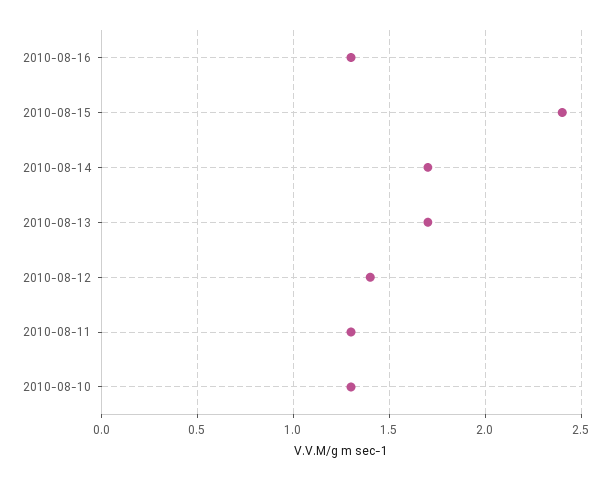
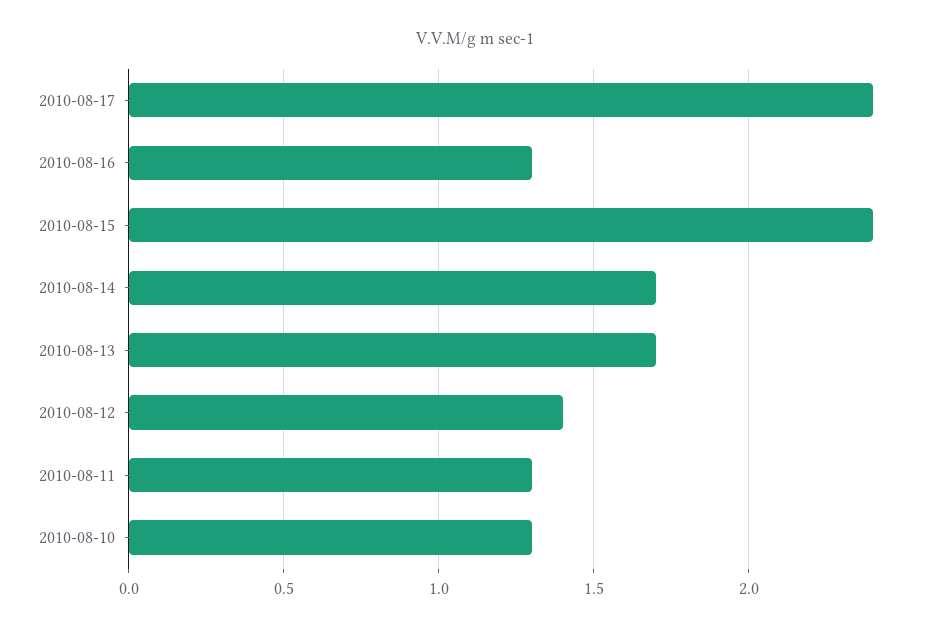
2010-08-17: none -> 2.4

